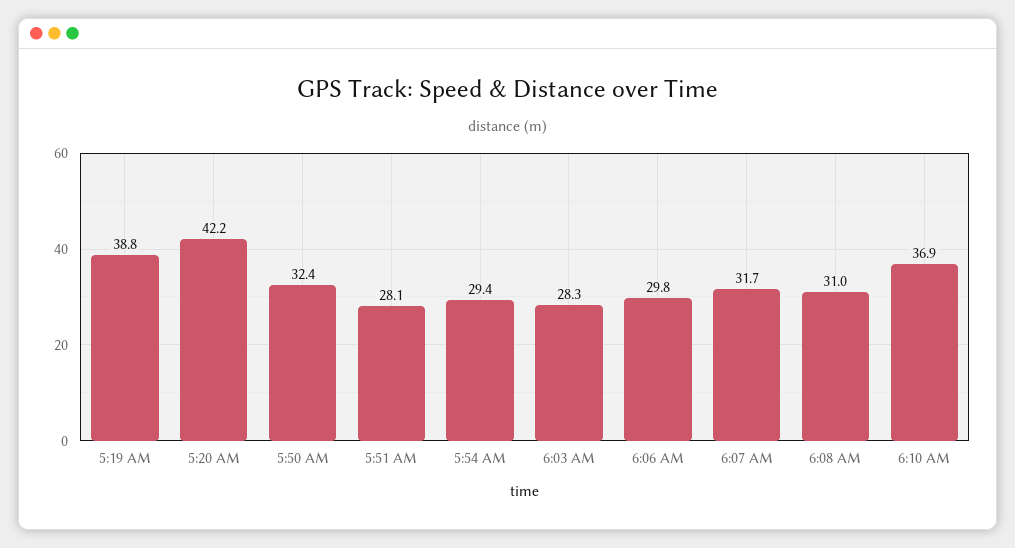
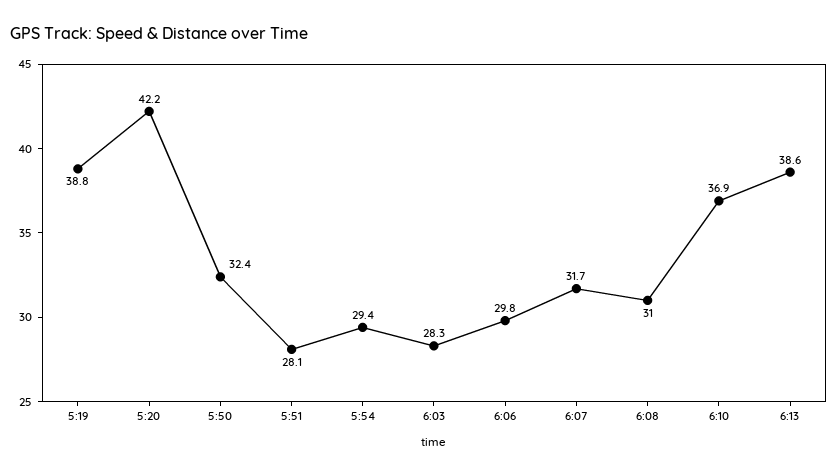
6:13: none -> 38.6

